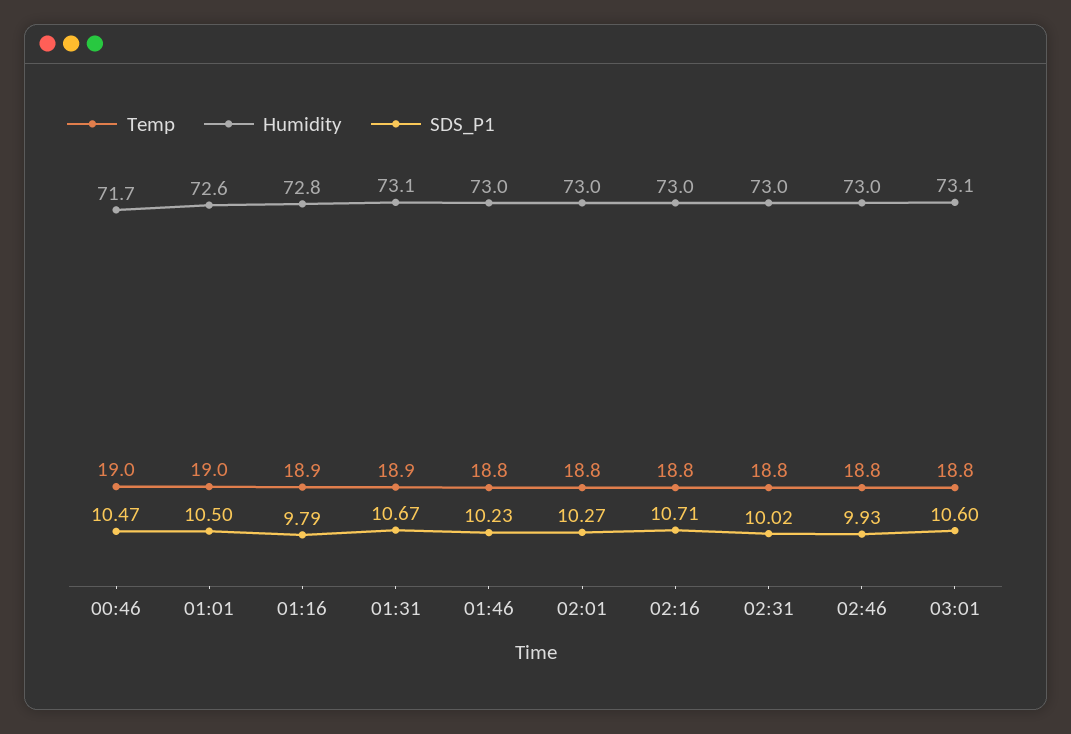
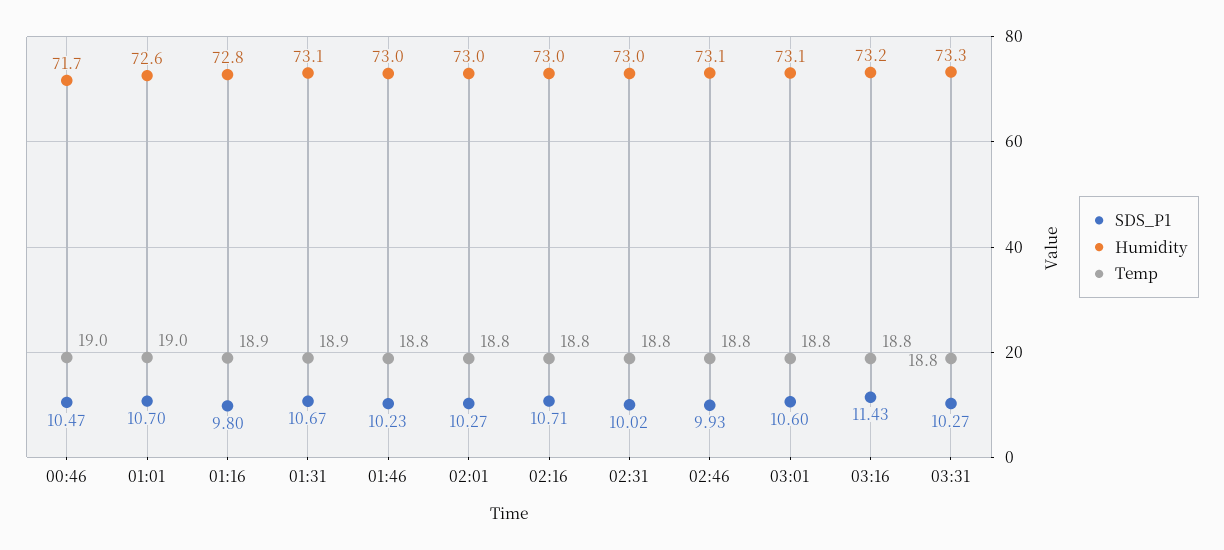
SDS_P1, 01:01: 10.5 -> 10.7
SDS_P1, 01:16: 9.79 -> 9.8
Humidity, 02:46: 73 -> 73.1
SDS_P1, 03:16: none -> 11.43
Humidity, 03:16: none -> 73.2
Temp, 03:16: none -> 18.8
SDS_P1, 03:31: none -> 10.27
Humidity, 03:31: none -> 73.3
Temp, 03:31: none -> 18.8

